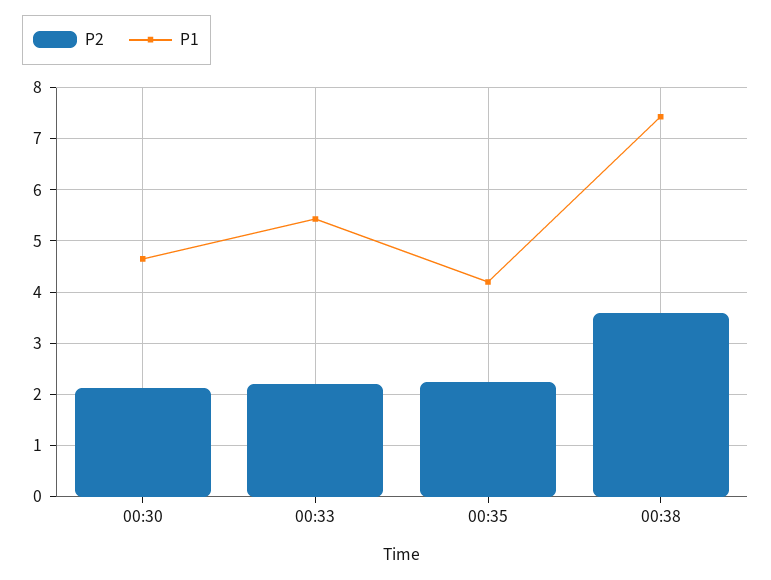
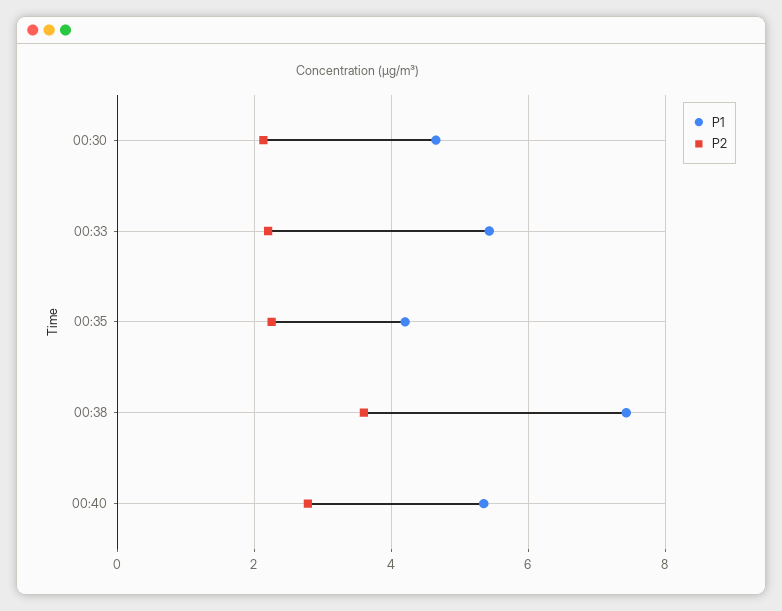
P1, 00:40: none -> 5.4
P2, 00:40: none -> 2.8

